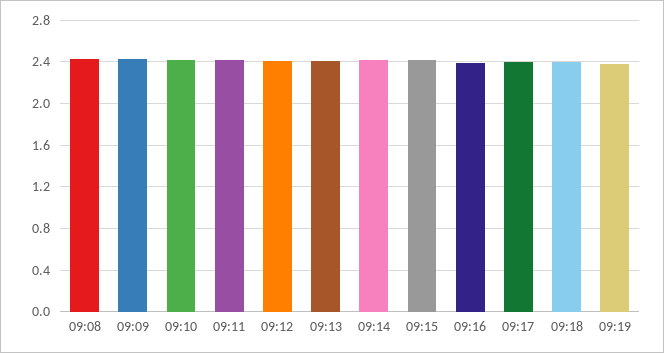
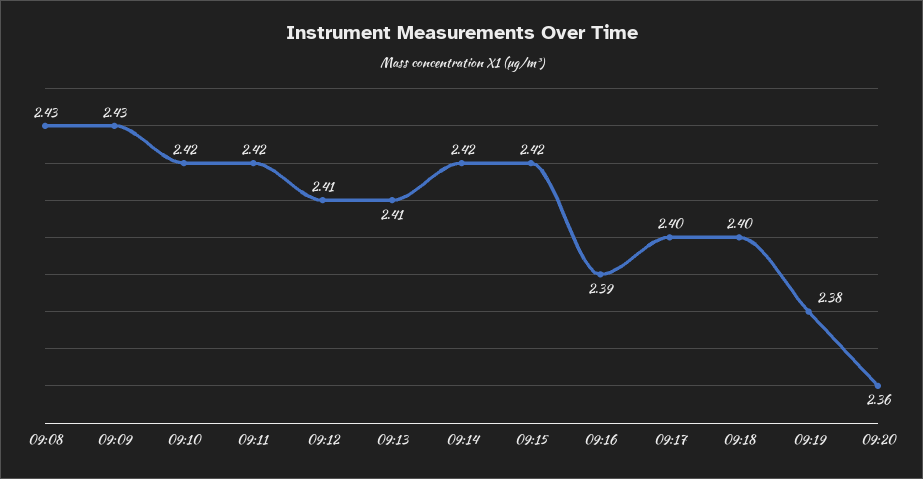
09:20: none -> 2.36

